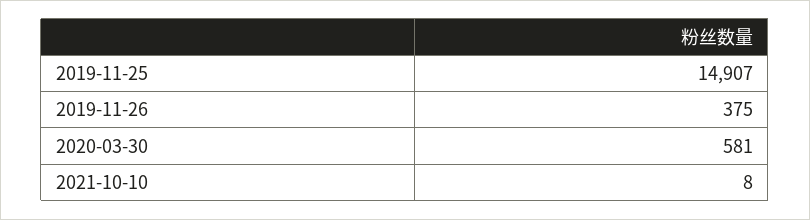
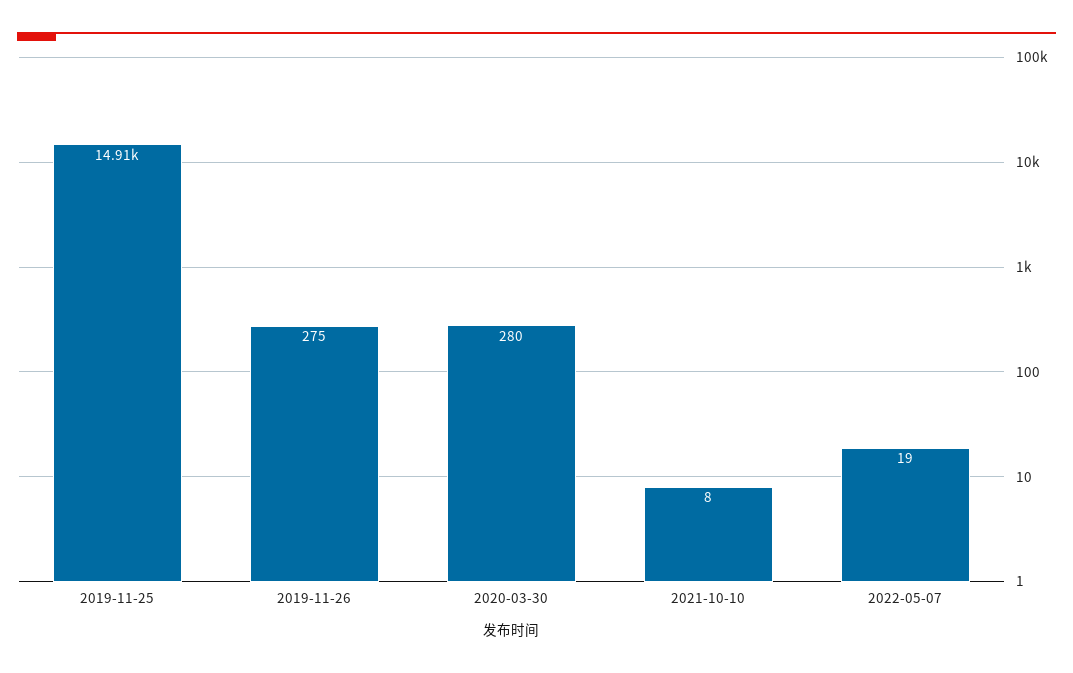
2019-11-26: 375 -> 275
2020-03-30: 581 -> 280
2022-05-07: none -> 19

